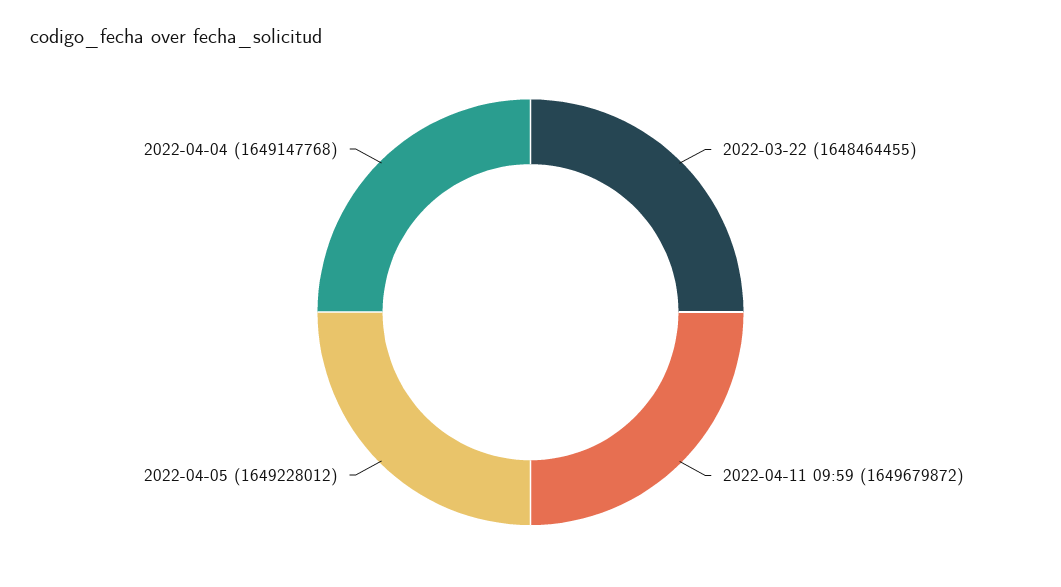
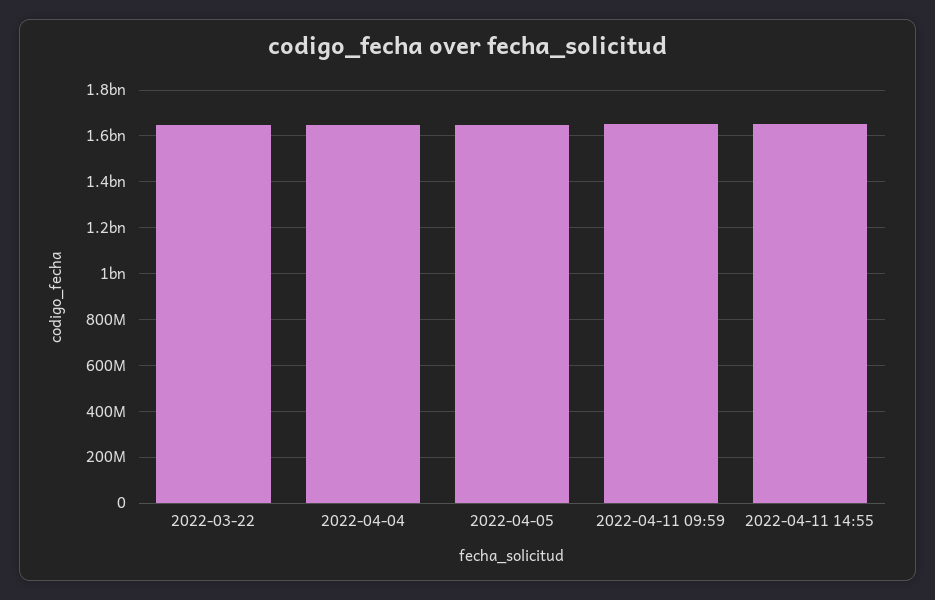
2022-04-11 14:55: none -> 1650000000

